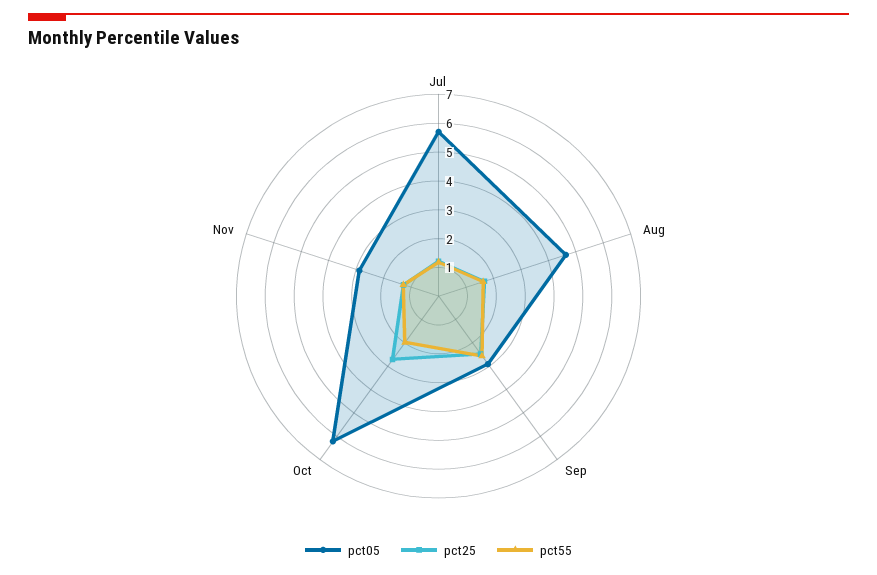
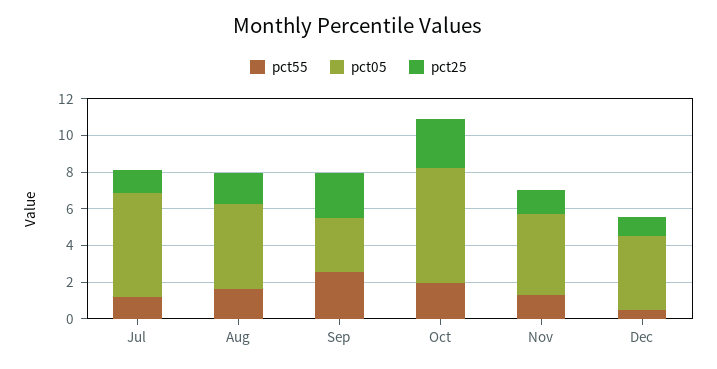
pct05, Nov: 3 -> 4.5
pct55, Dec: none -> 0.5
pct05, Dec: none -> 4
pct25, Dec: none -> 1

